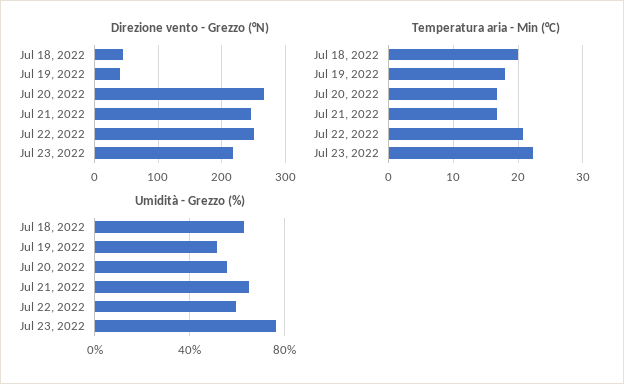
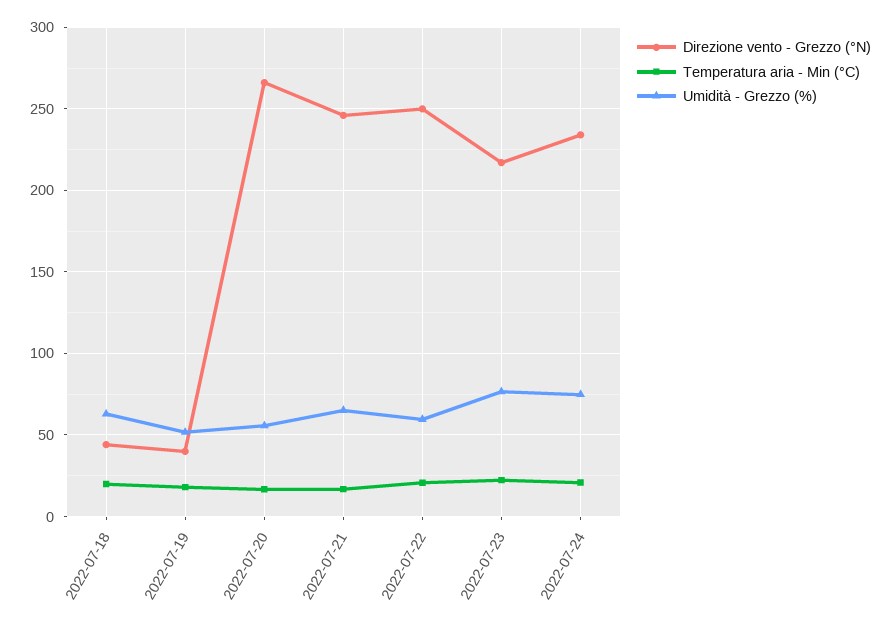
Direzione vento - Grezzo (°N), 2022-07-24: none -> 235
Temperatura aria - Min (°C), 2022-07-24: none -> 20
Umidità - Grezzo (%), 2022-07-24: none -> 75

